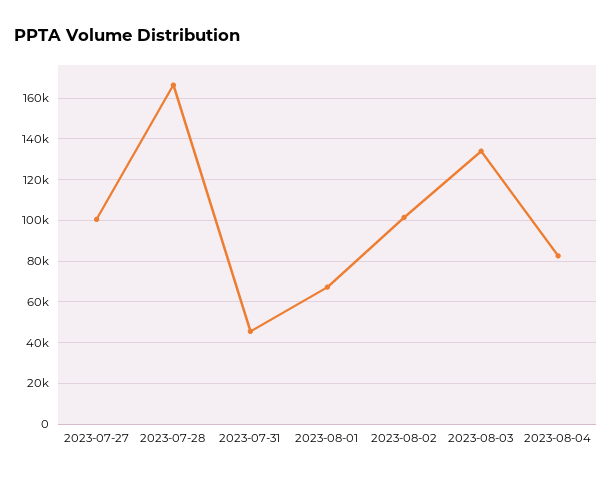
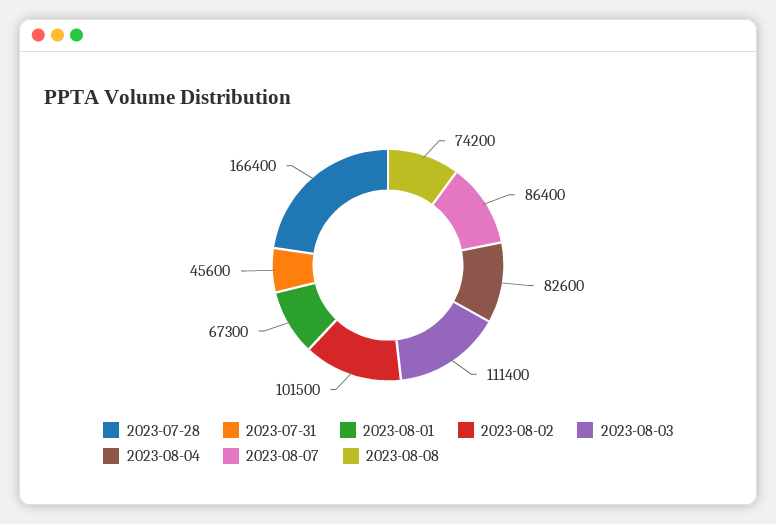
2023-07-27: 100000 -> none
2023-08-03: 135000 -> 111400
2023-08-07: none -> 86400
2023-08-08: none -> 74200

